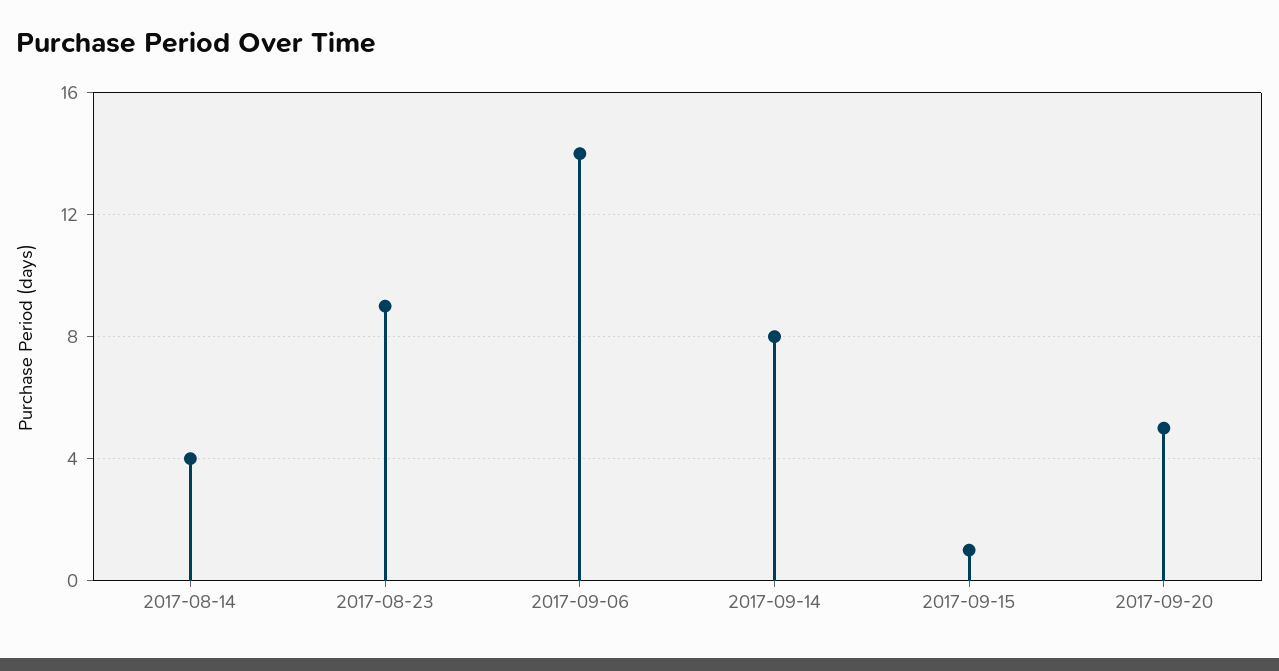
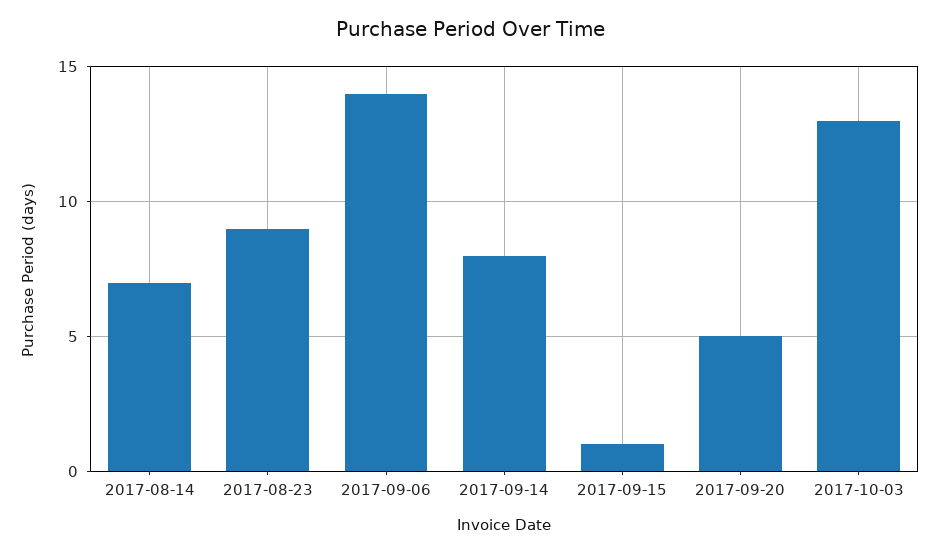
2017-08-14: 4 -> 7
2017-10-03: none -> 13

